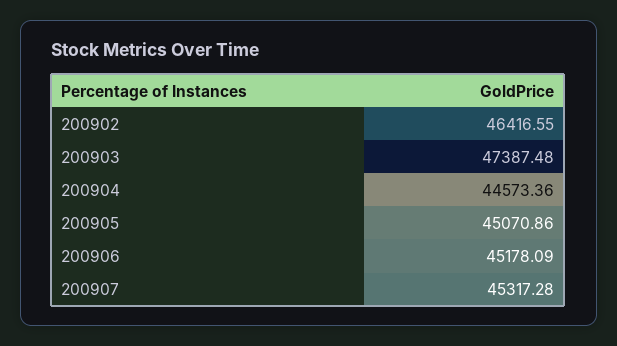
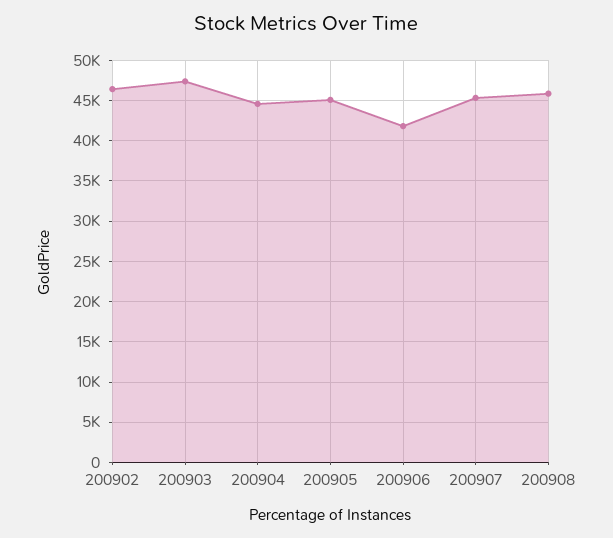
200906: 45178.09 -> 42000
200908: none -> 46000

